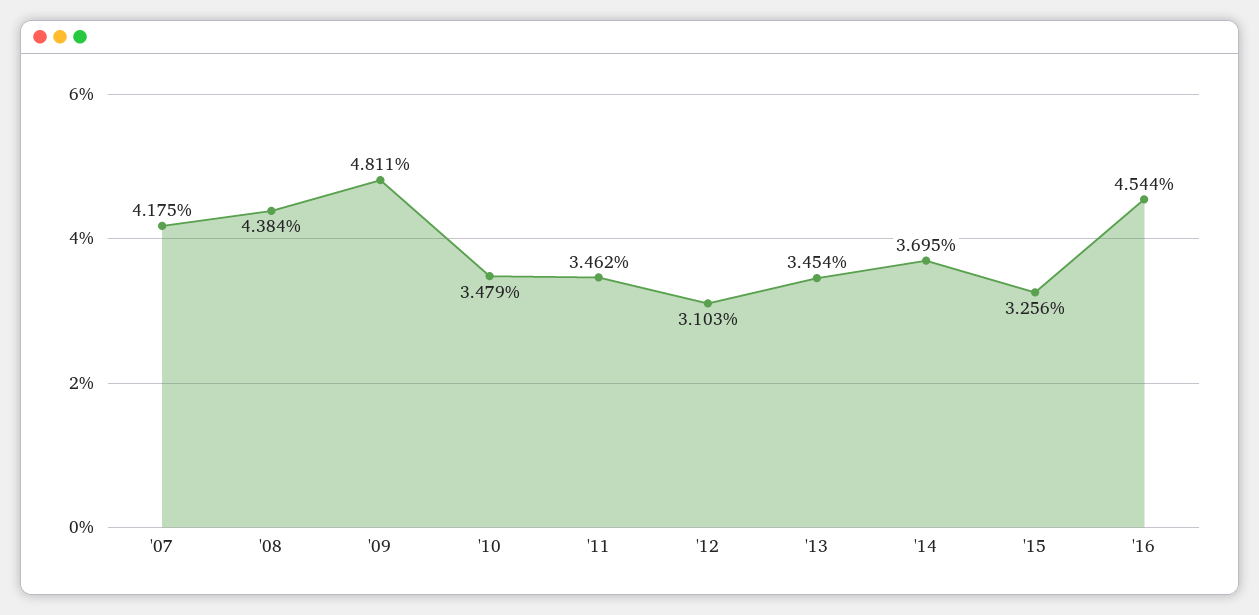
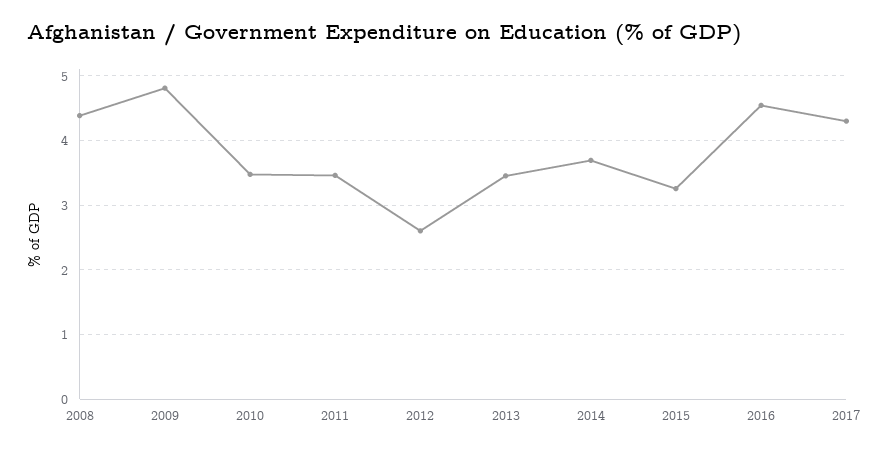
'07: 4.175 -> none
'12: 3.103 -> 2.6
2017: none -> 4.3

